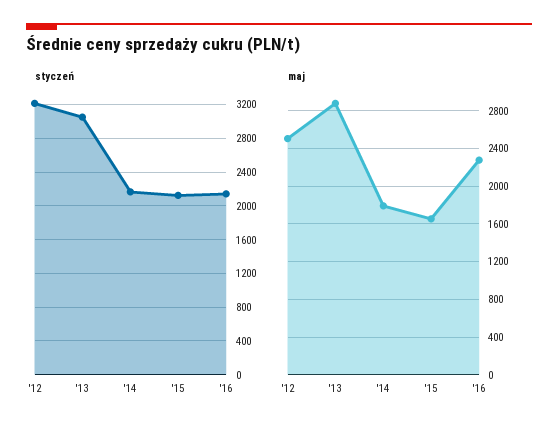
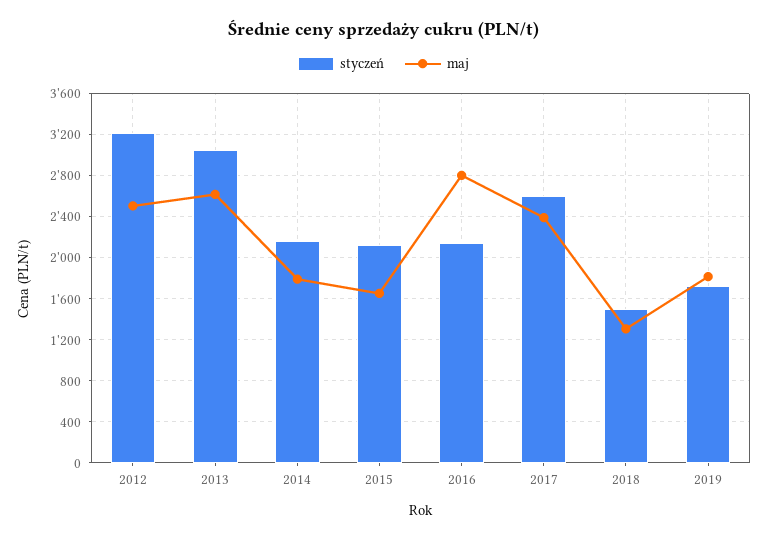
maj, '13: 2900 -> 2600
maj, '16: 2300 -> 2800
styczeń, 2017: none -> 2600
maj, 2017: none -> 2400
styczeń, 2018: none -> 1500
maj, 2018: none -> 1300
styczeń, 2019: none -> 1700
maj, 2019: none -> 1800

